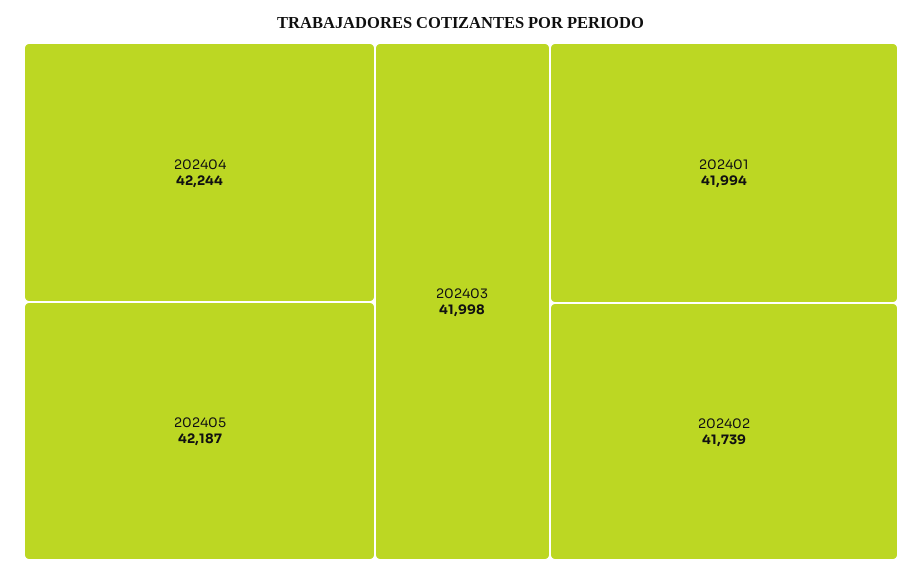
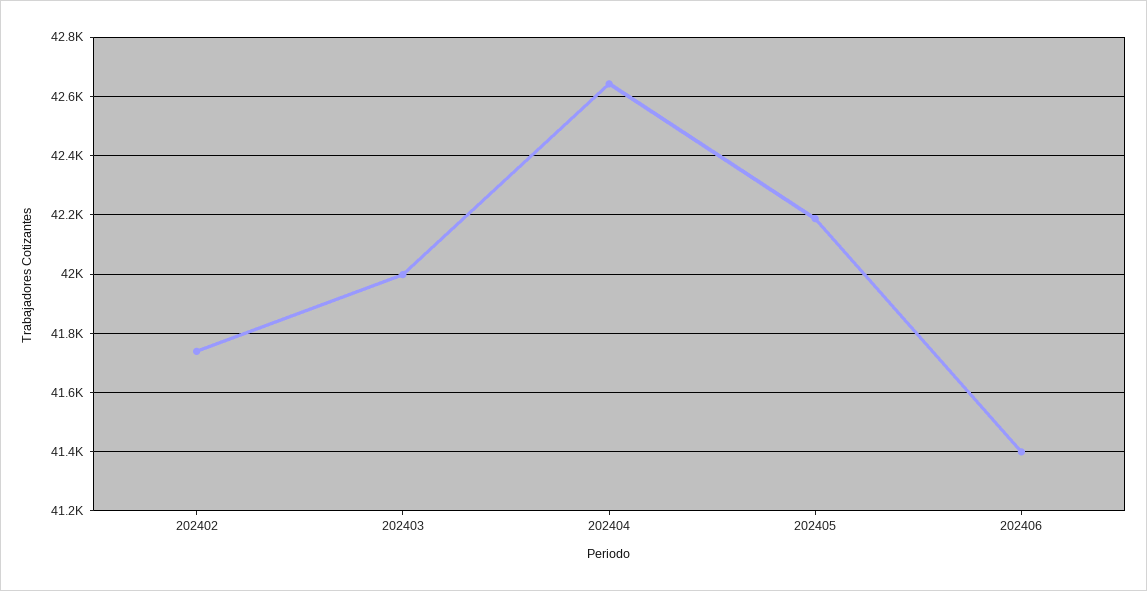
202404: 42244 -> 42650
202401: 41994 -> none
202406: none -> 41400

